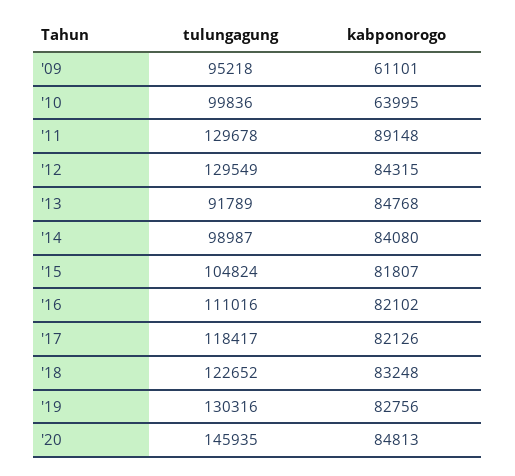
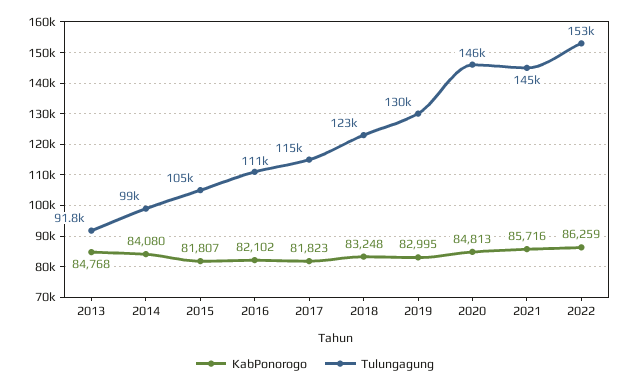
tulungagung, '09: 95218 -> none
kabponorogo, '09: 61101 -> none
tulungagung, '10: 99836 -> none
kabponorogo, '10: 63995 -> none
tulungagung, '11: 129678 -> none
kabponorogo, '11: 89148 -> none
tulungagung, '12: 129549 -> none
kabponorogo, '12: 84315 -> none
tulungagung, '17: 118417 -> 115000
kabponorogo, '17: 82126 -> 81823
kabponorogo, '19: 82756 -> 82995
kabponorogo, 2021: none -> 85716
tulungagung, 2021: none -> 145000
kabponorogo, 2022: none -> 86259
tulungagung, 2022: none -> 153000

